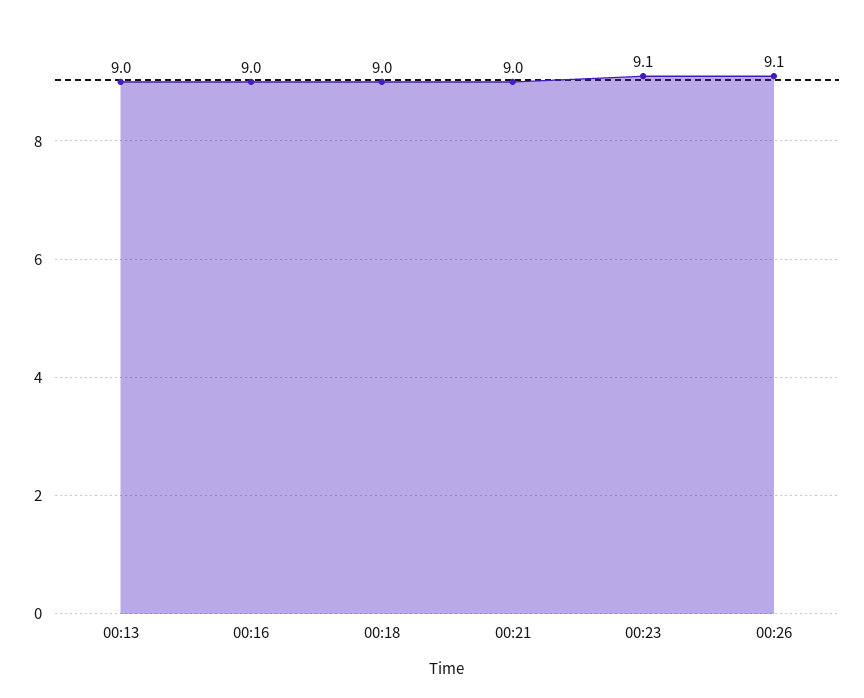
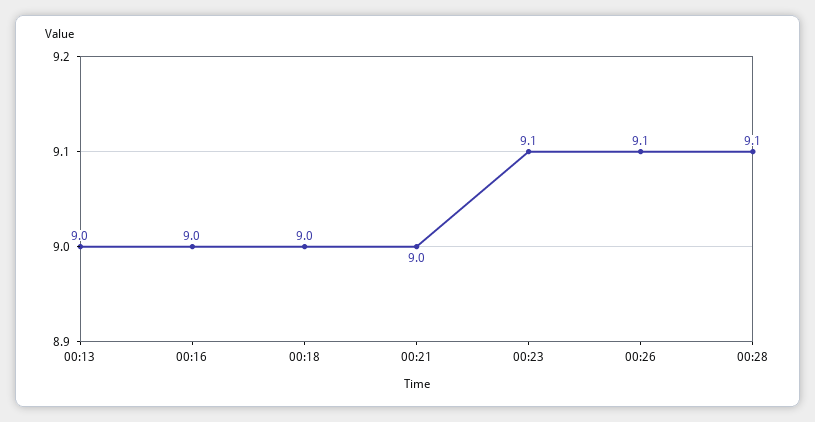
00:28: none -> 9.1

